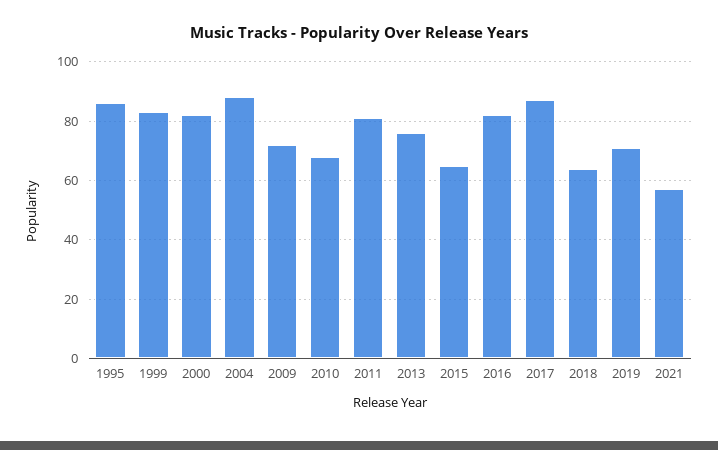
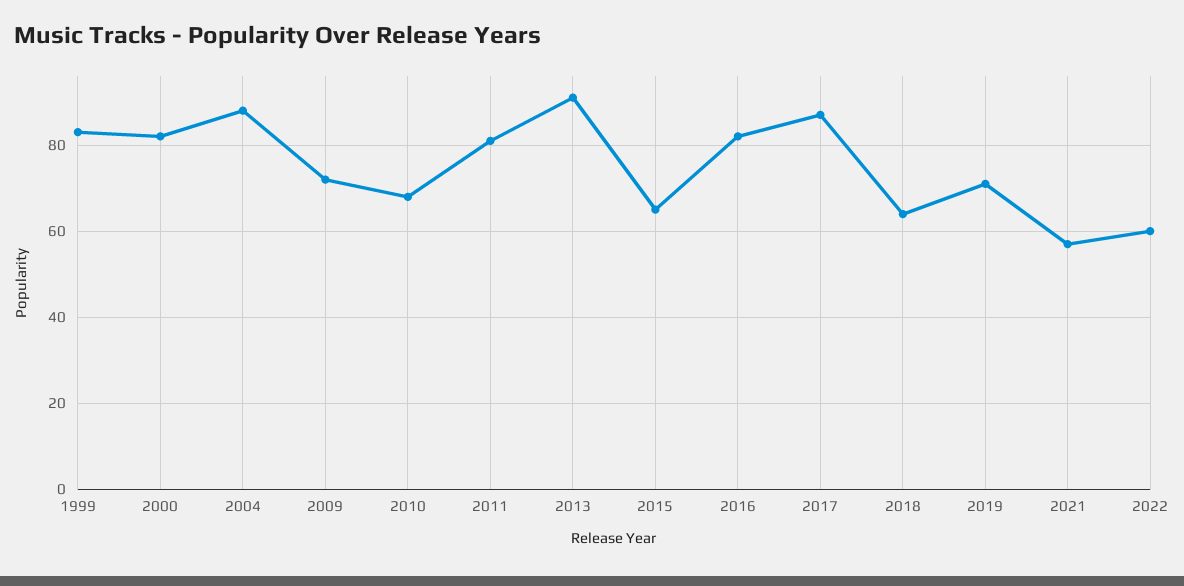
1995: 85 -> none
2013: 75 -> 90
2022: none -> 60

